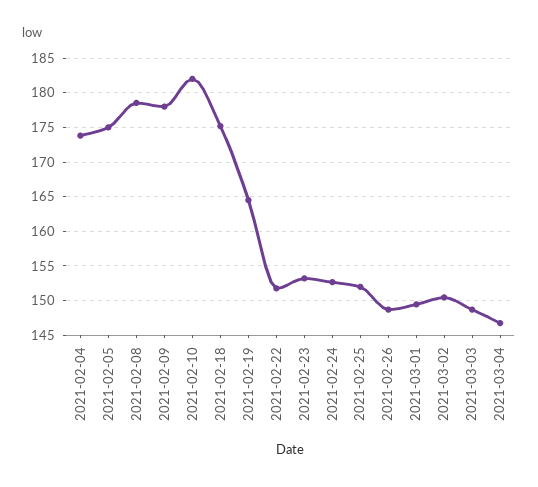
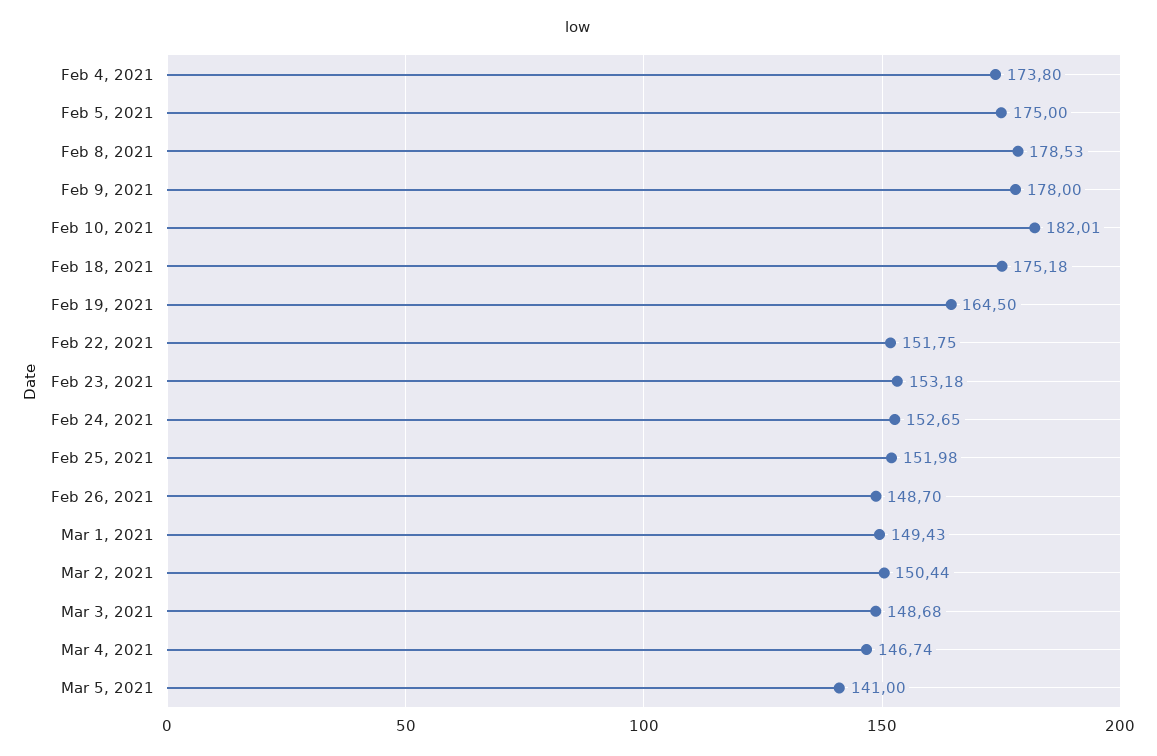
Mar 5, 2021: none -> 141

